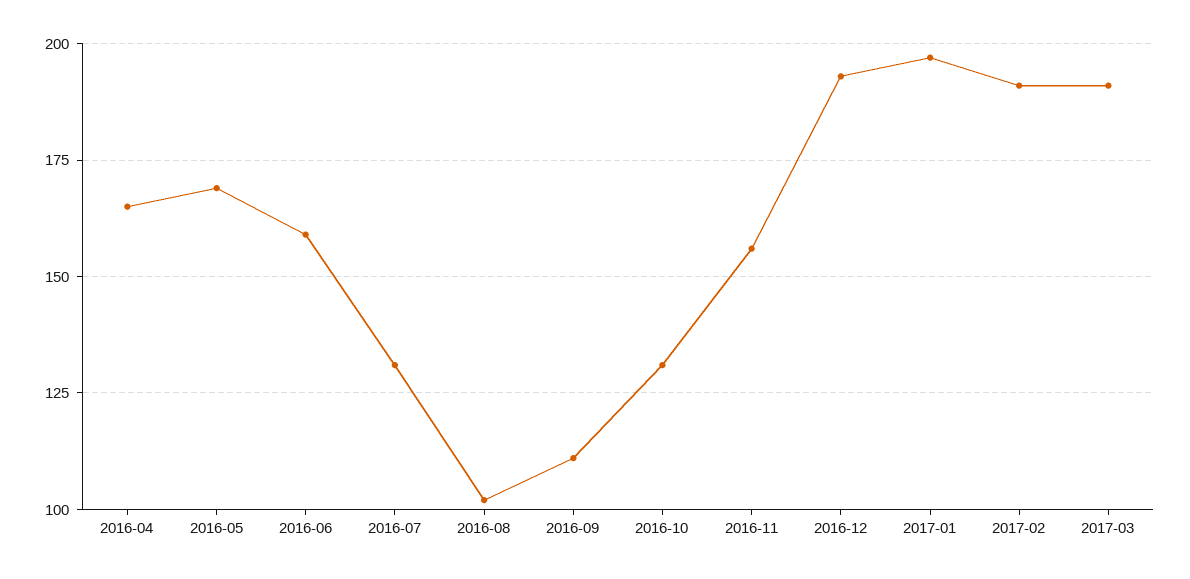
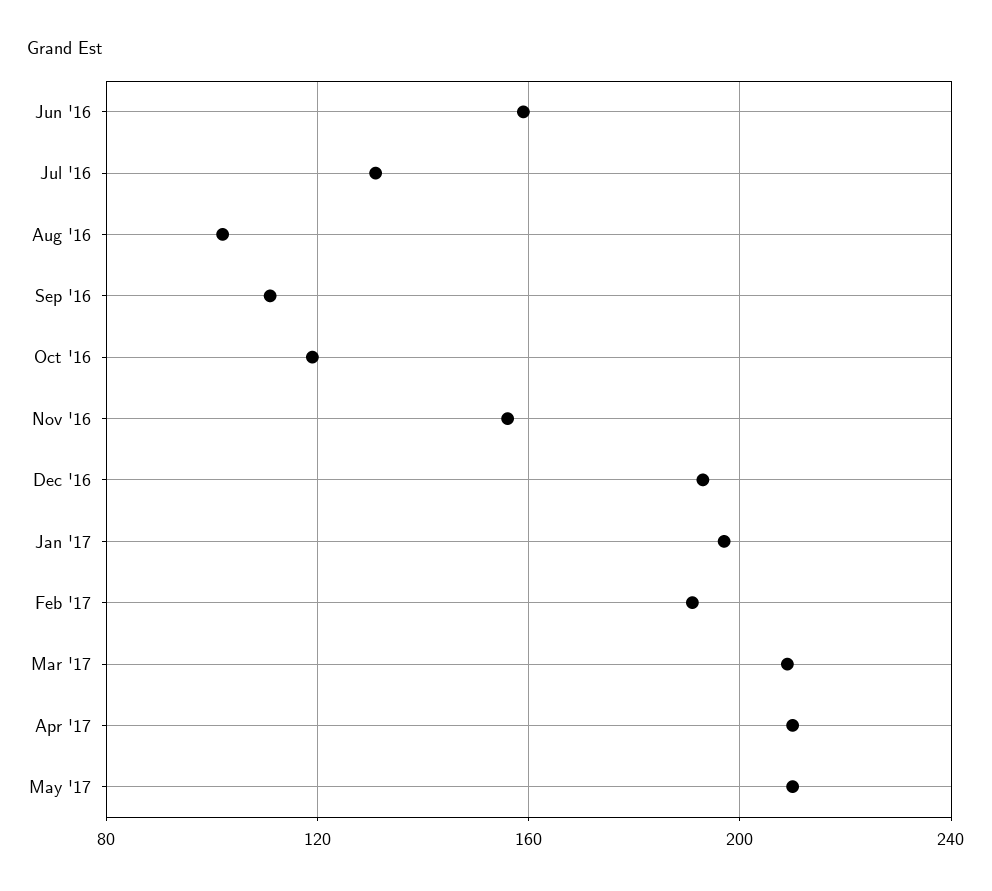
2016-04: 165 -> none
2016-05: 170 -> none
2016-10: 130 -> 120
2017-03: 190 -> 210
Apr '17: none -> 210
May '17: none -> 210

